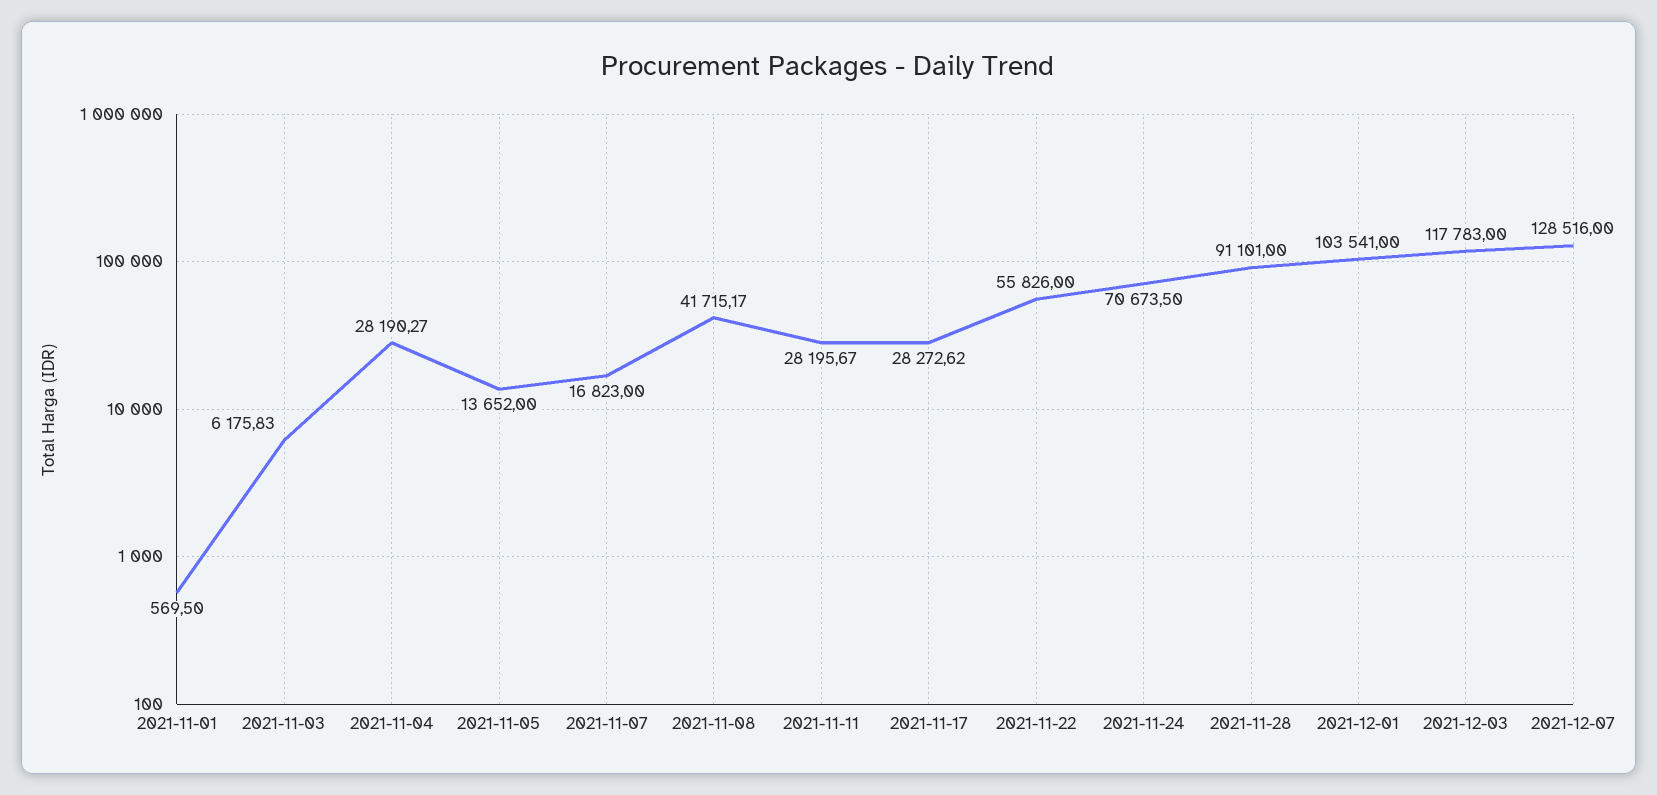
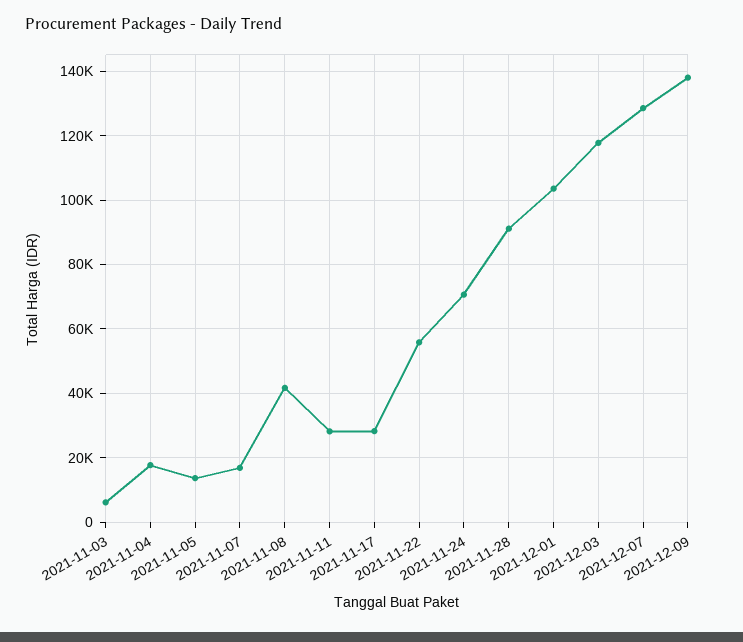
2021-11-01: 569.5 -> none
2021-11-04: 28190.27 -> 18000
2021-12-09: none -> 138000

